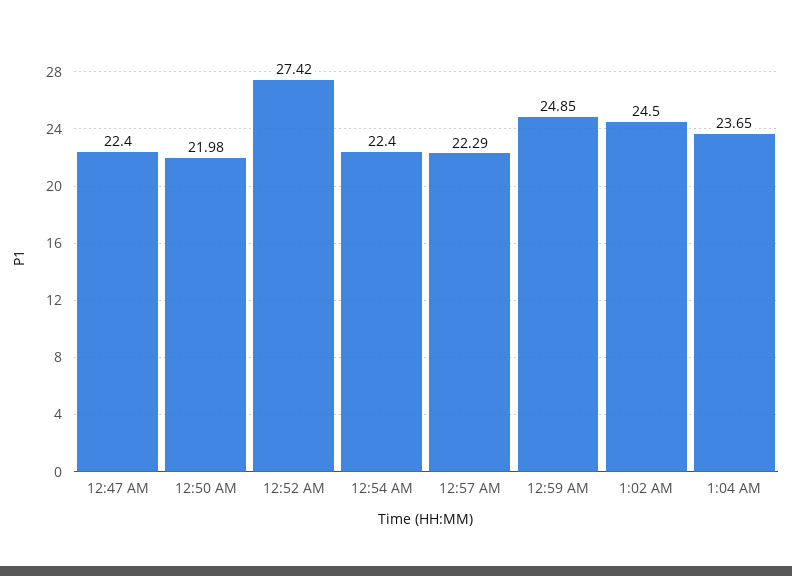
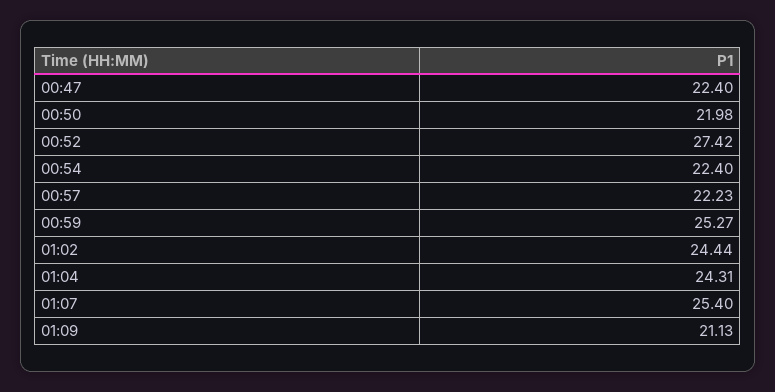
12:57 AM: 22.29 -> 22.23
12:59 AM: 24.85 -> 25.27
1:02 AM: 24.5 -> 24.44
1:04 AM: 23.65 -> 24.31
01:07: none -> 25.4
01:09: none -> 21.13

